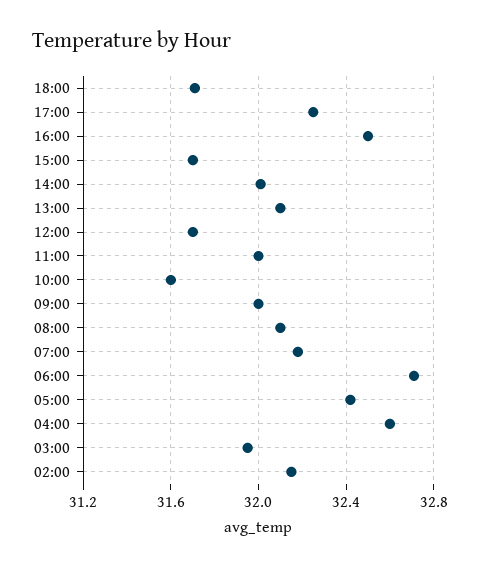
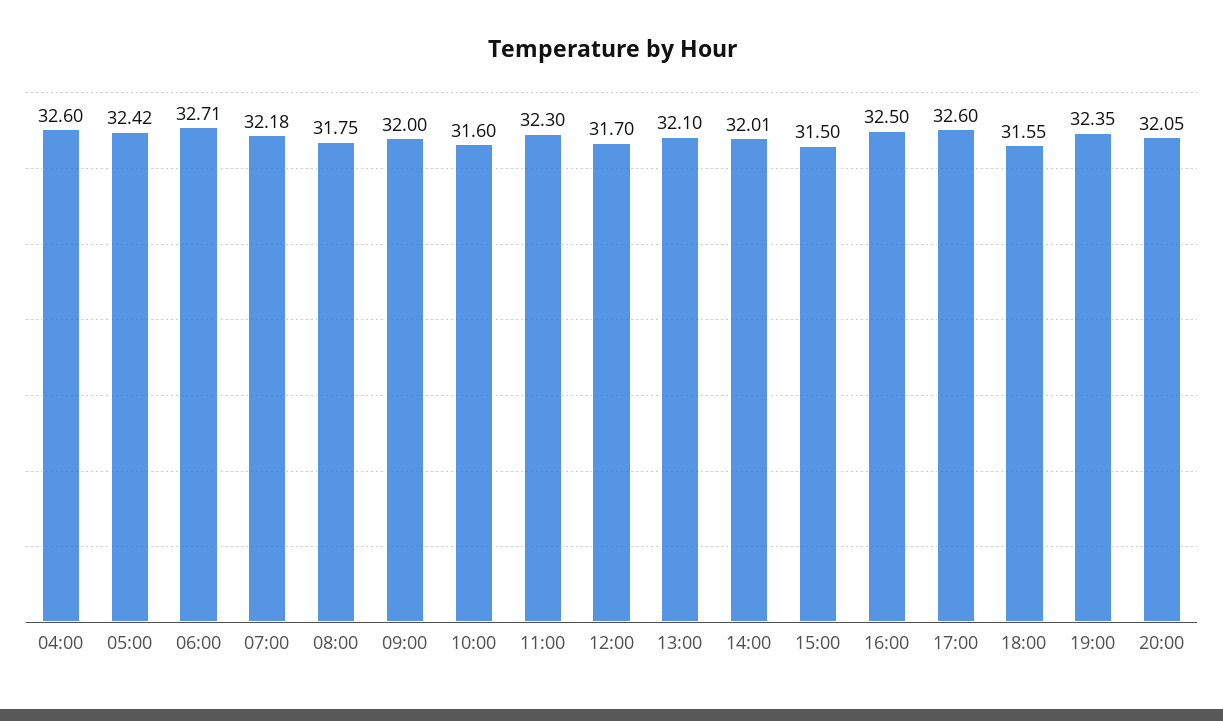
18:00: 31.7 -> 31.55
17:00: 32.25 -> 32.6
15:00: 31.7 -> 31.5
11:00: 32 -> 32.3
08:00: 32.1 -> 31.75
03:00: 31.95 -> none
02:00: 32.15 -> none
19:00: none -> 32.35
20:00: none -> 32.05

